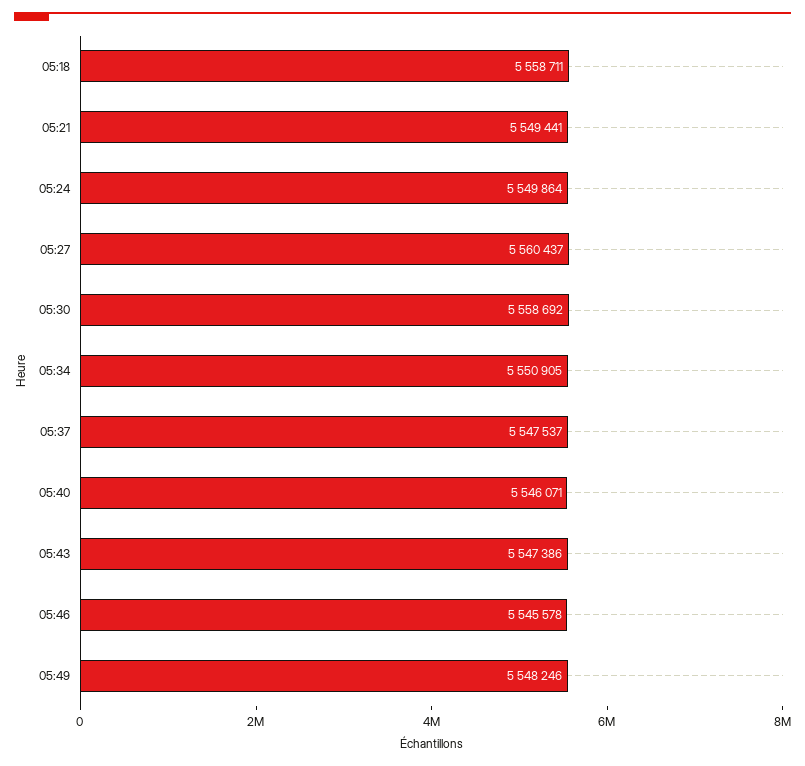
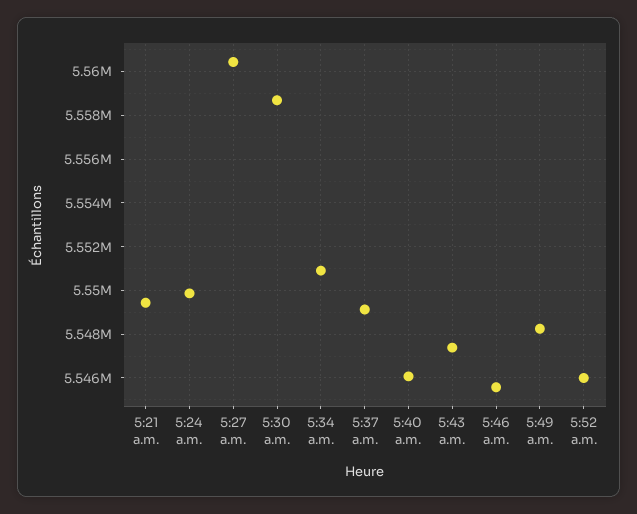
05:18: 5558711 -> none
05:37: 5547537 -> 5549000
5:52 a.m.: none -> 5546000

